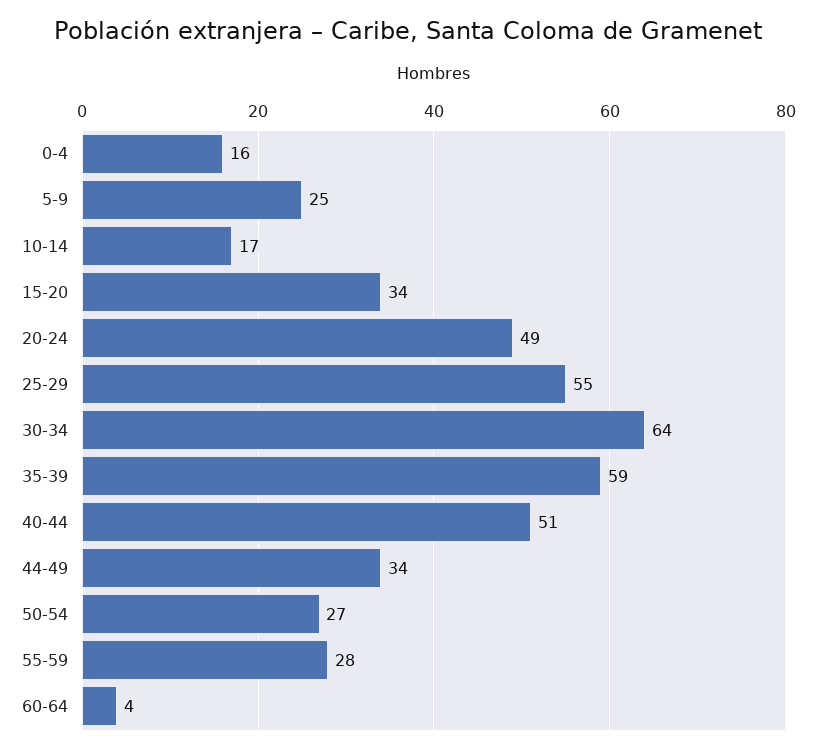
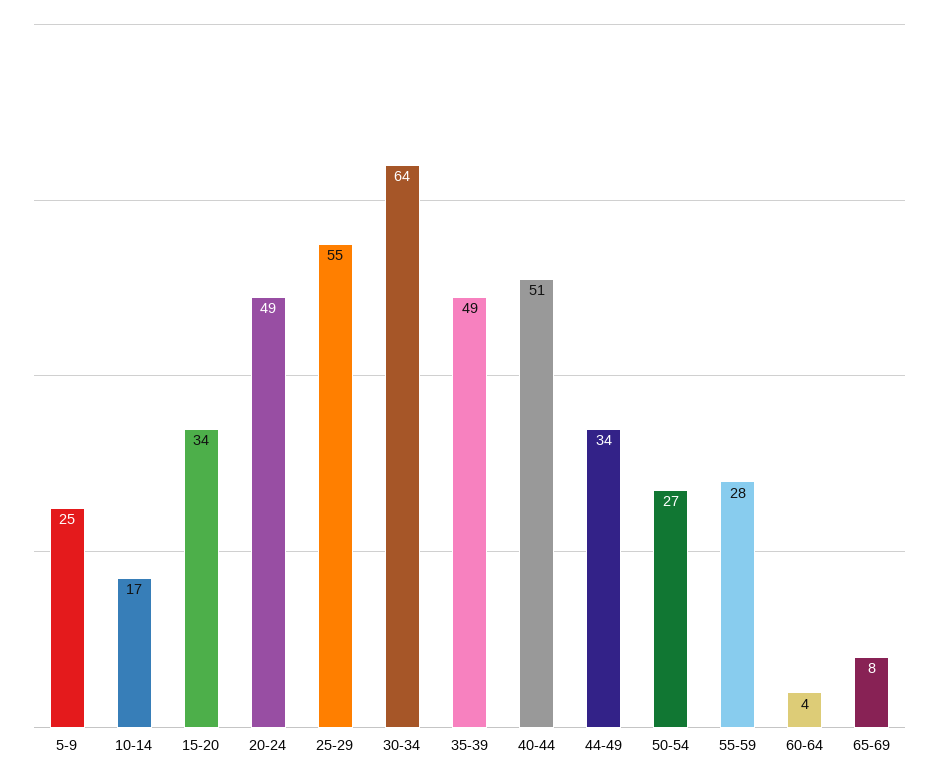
0-4: 16 -> none
35-39: 59 -> 49
65-69: none -> 8

